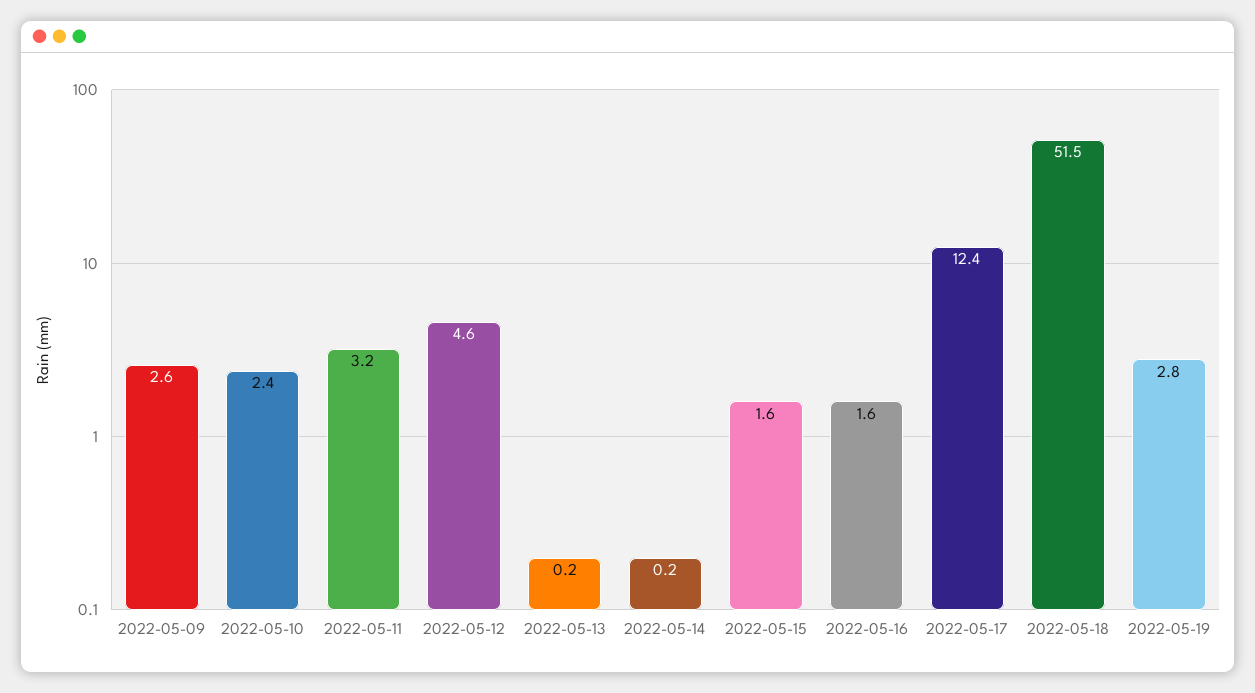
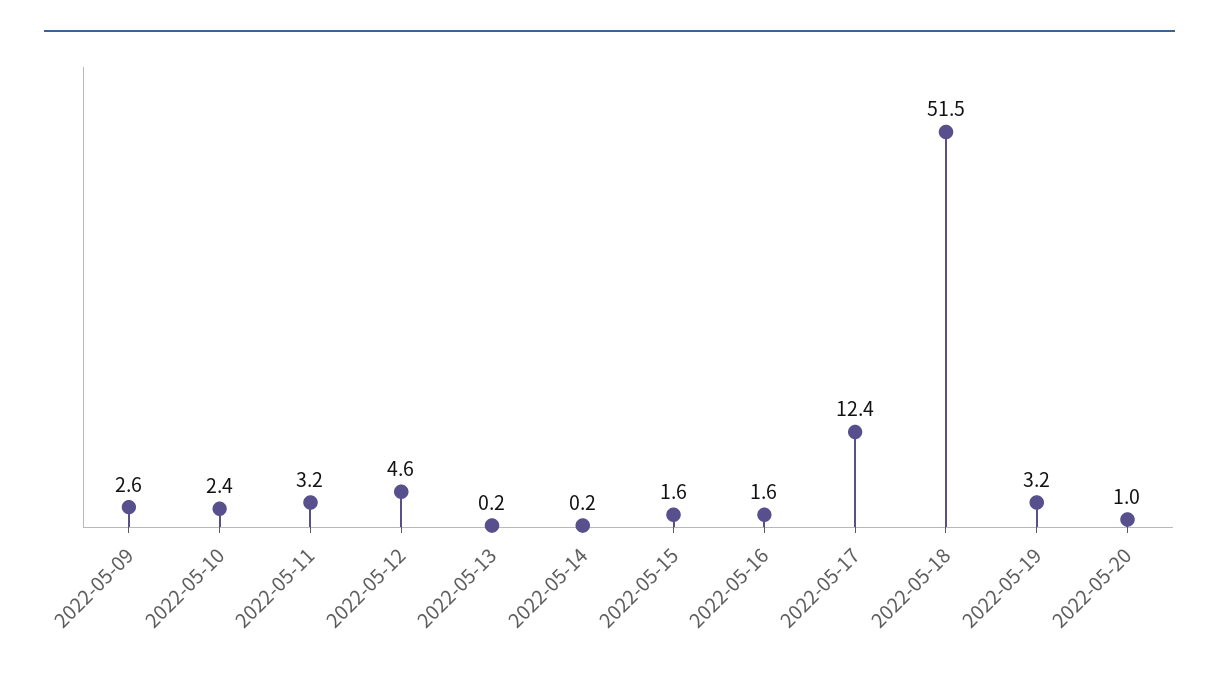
2022-05-19: 2.8 -> 3.2
2022-05-20: none -> 1

